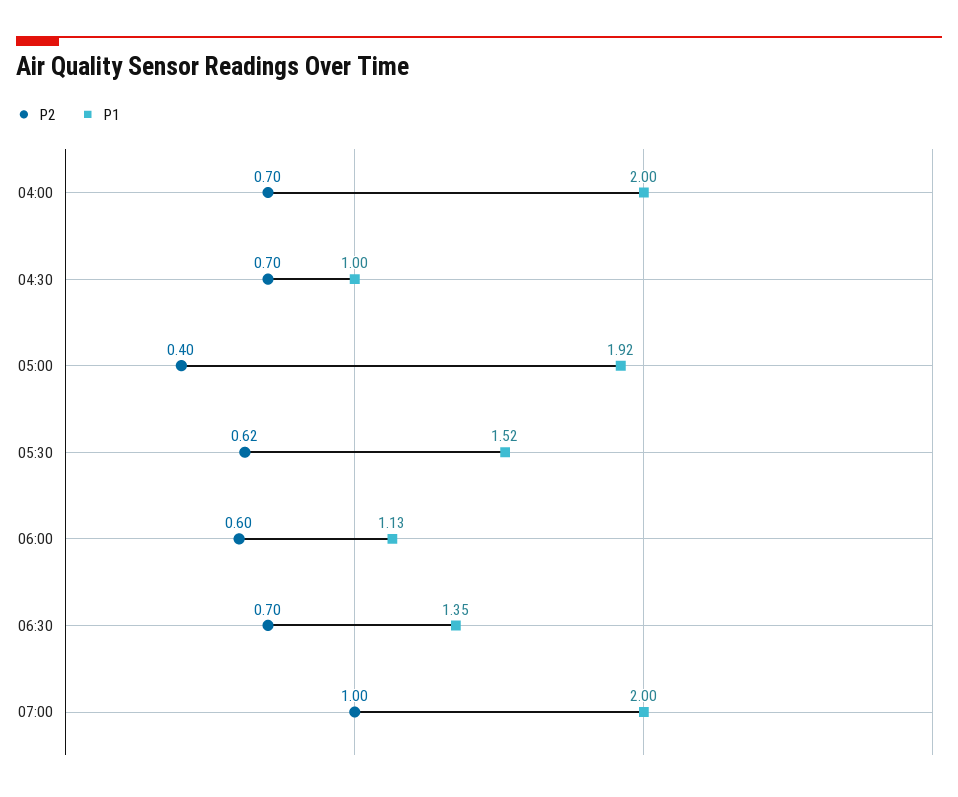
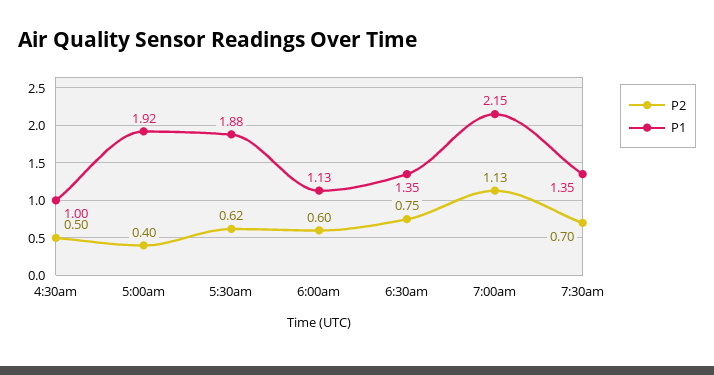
P2, 04:00: 0.7 -> none
P1, 04:00: 2 -> none
P2, 04:30: 0.7 -> 0.5
P1, 05:30: 1.52 -> 1.88
P2, 06:30: 0.7 -> 0.75
P2, 07:00: 1 -> 1.13
P1, 07:00: 2 -> 2.15
P2, 7:30am: none -> 0.7
P1, 7:30am: none -> 1.35

